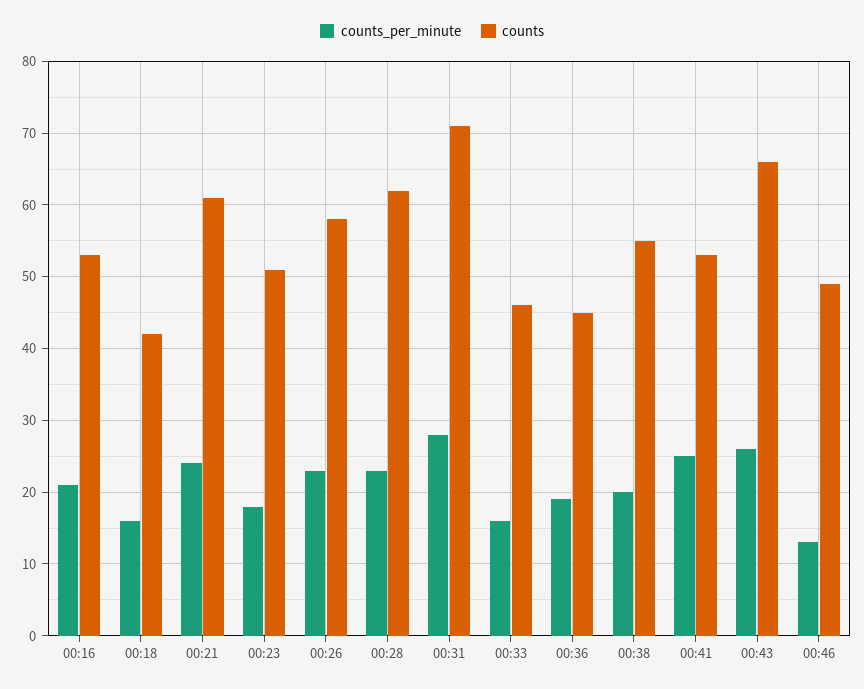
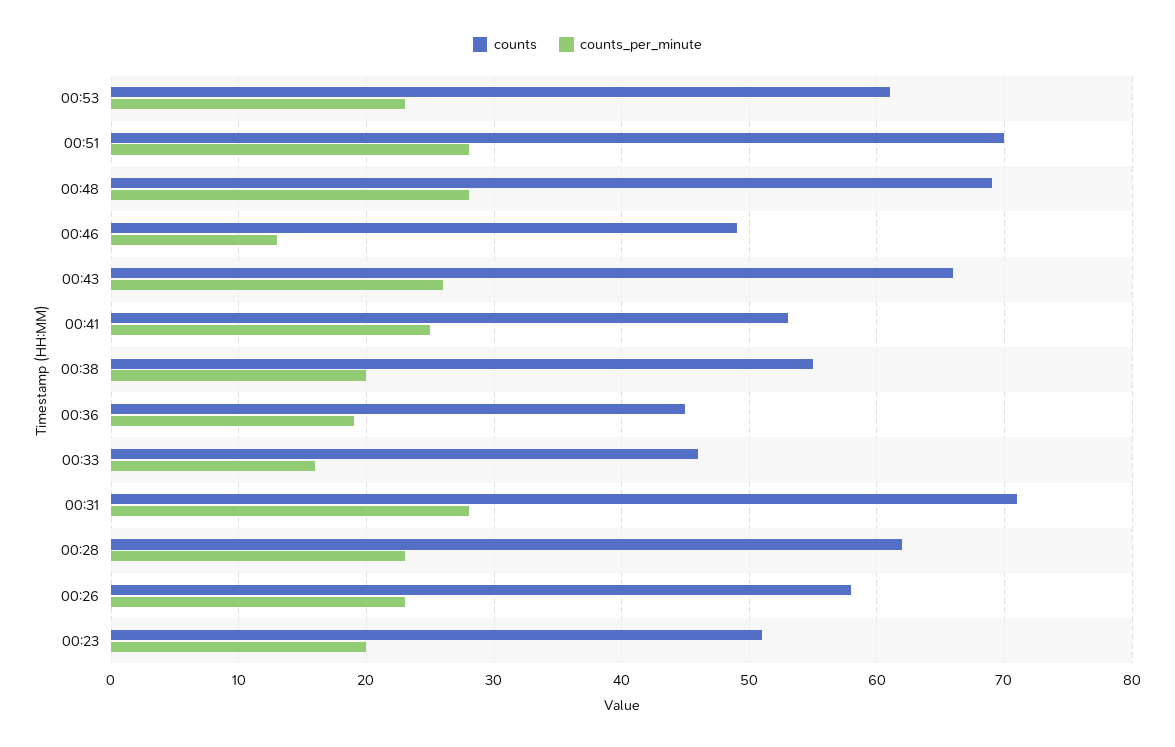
counts_per_minute, 00:16: 21 -> none
counts, 00:16: 53 -> none
counts_per_minute, 00:18: 16 -> none
counts, 00:18: 42 -> none
counts_per_minute, 00:21: 24 -> none
counts, 00:21: 61 -> none
counts_per_minute, 00:23: 18 -> 20
counts, 00:53: none -> 61
counts_per_minute, 00:53: none -> 23
counts, 00:51: none -> 70
counts_per_minute, 00:51: none -> 28
counts, 00:48: none -> 69
counts_per_minute, 00:48: none -> 28

